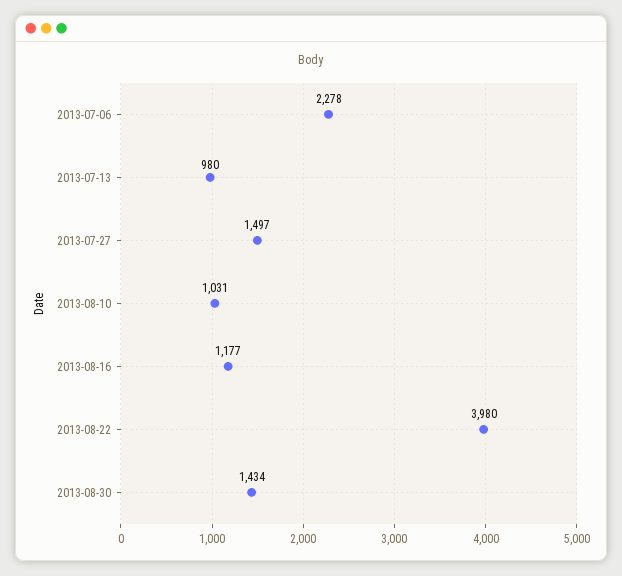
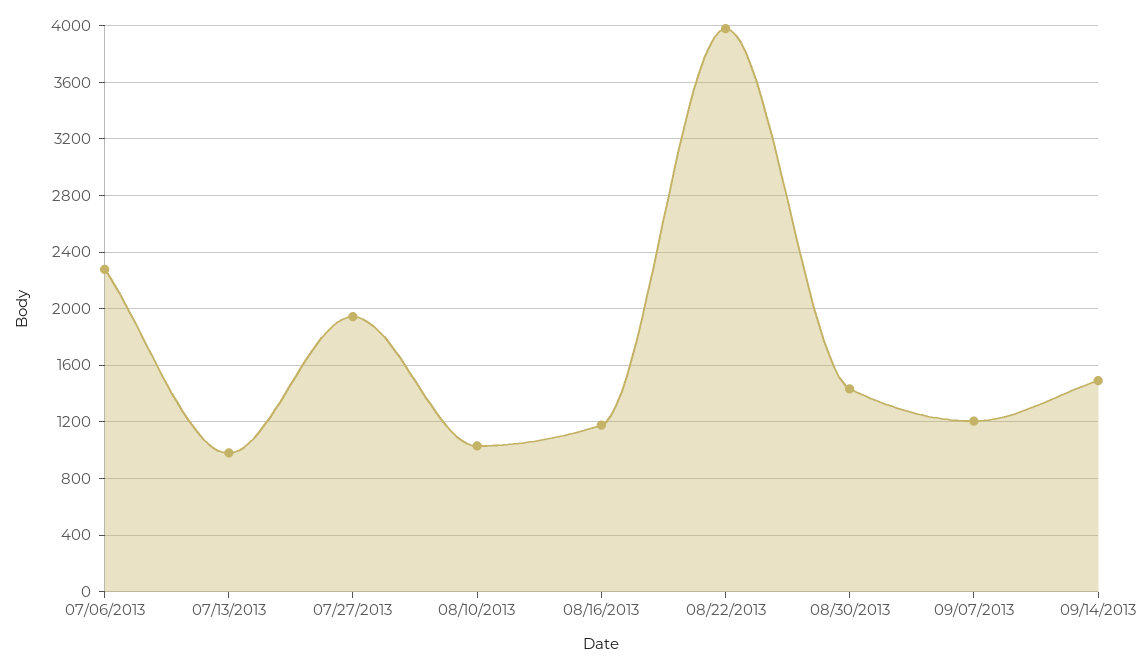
2013-07-27: 1497 -> 1950
09/07/2013: none -> 1200
09/14/2013: none -> 1500

